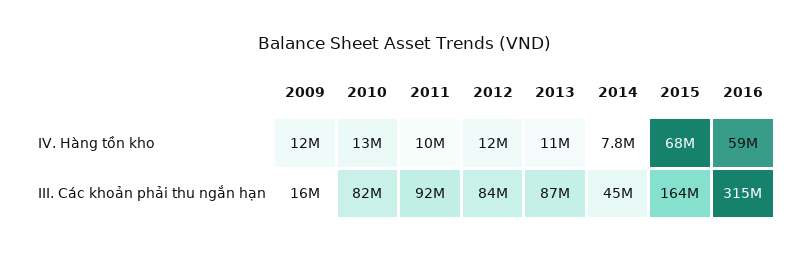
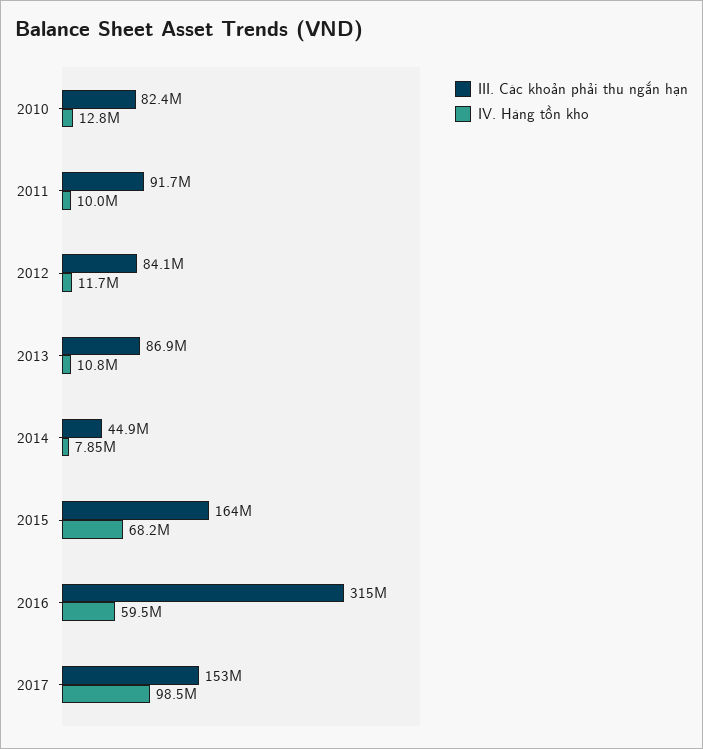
IV. Hàng tồn kho, 2009: 12000000 -> none
III. Các khoản phải thu ngắn hạn, 2009: 16000000 -> none
III. Các khoản phải thu ngắn hạn, 2017: none -> 153000000
IV. Hàng tồn kho, 2017: none -> 98500000

